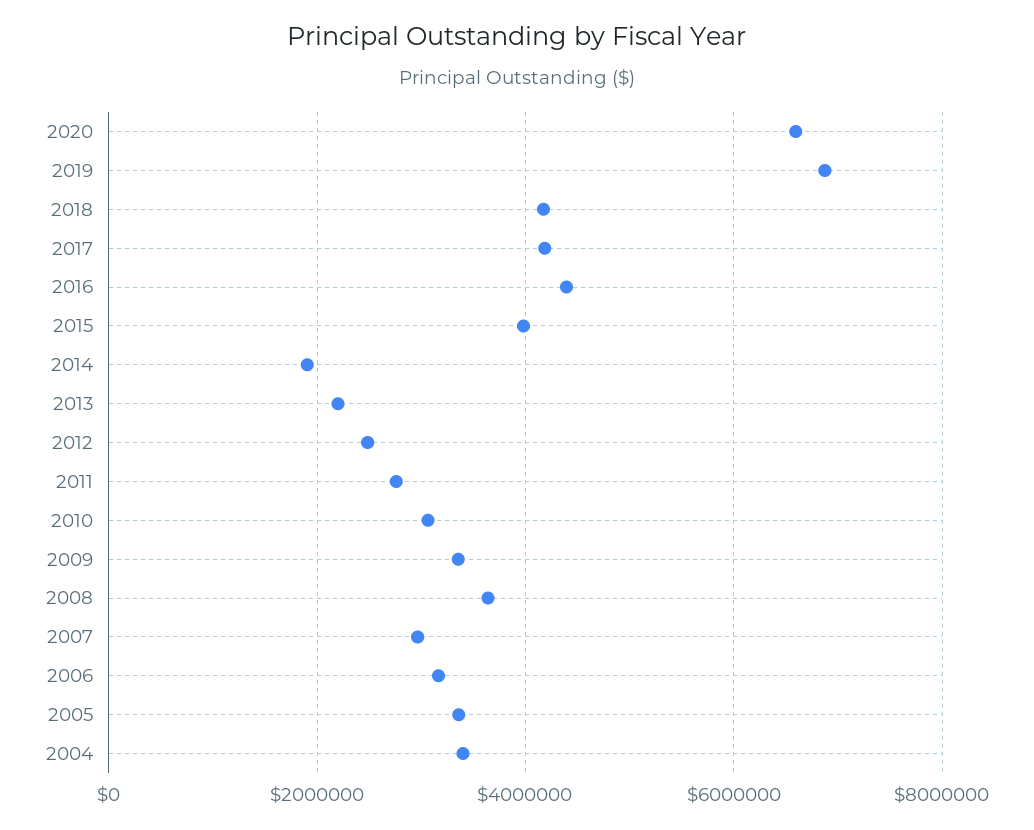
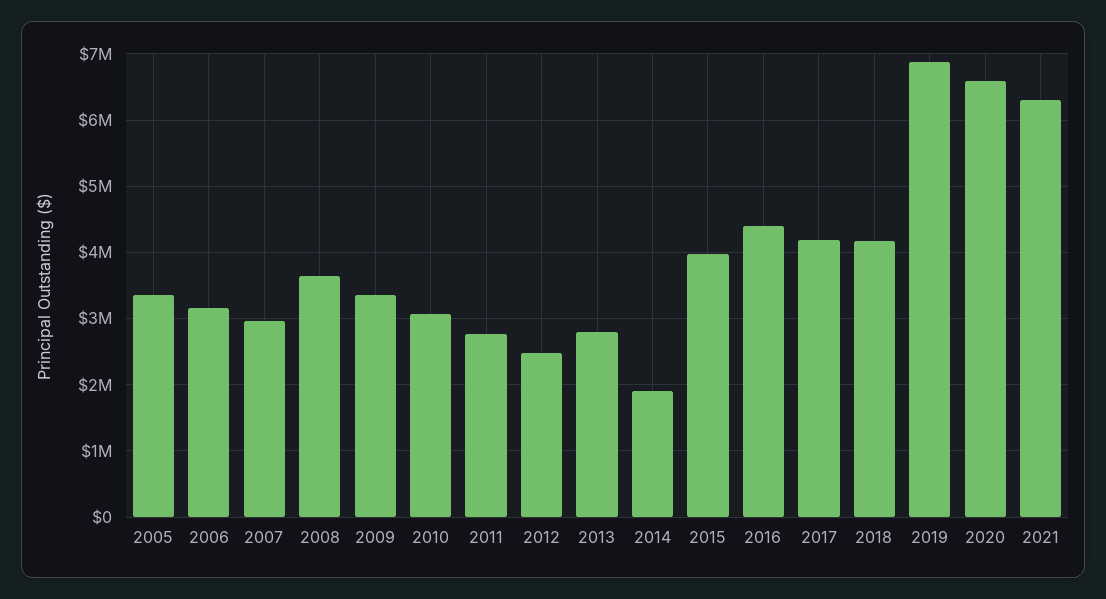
2013: 2200000 -> 2800000
2004: 3400000 -> none
2021: none -> 6300000

